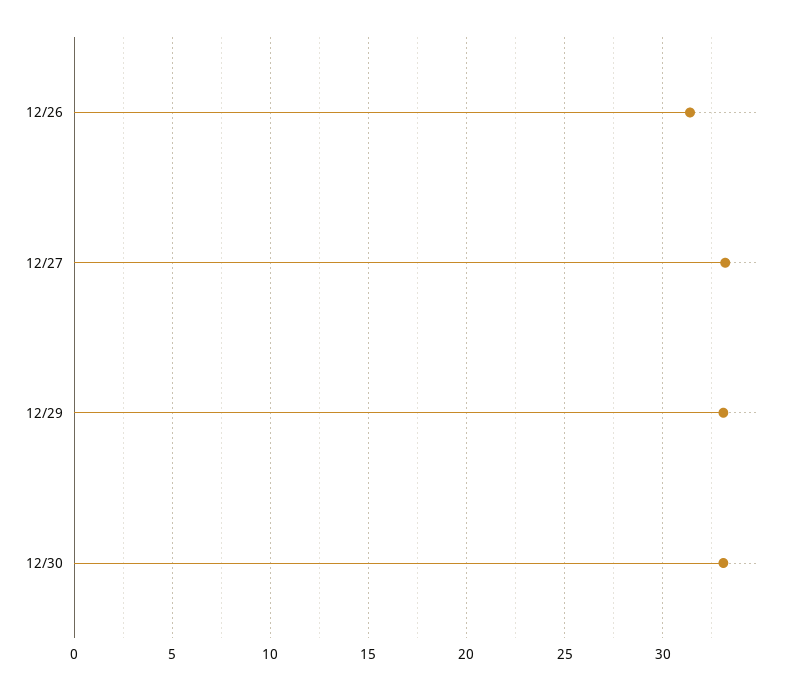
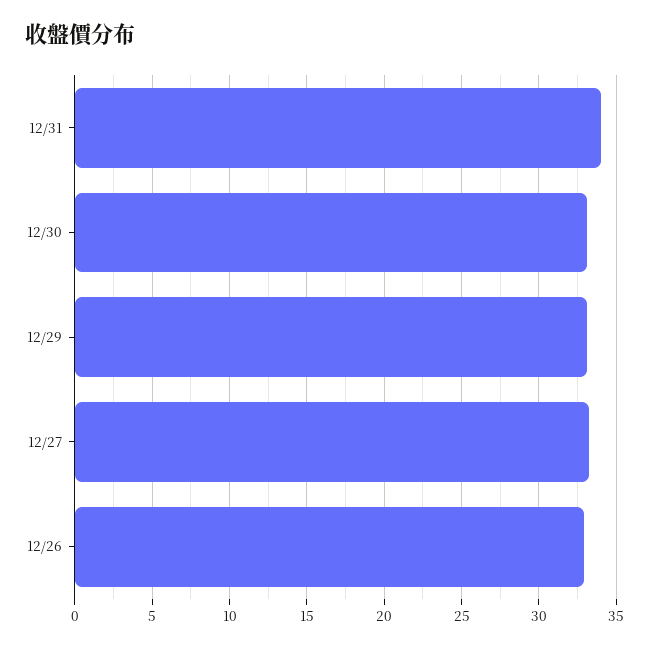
12/26: 31.5 -> 33
12/31: none -> 34

